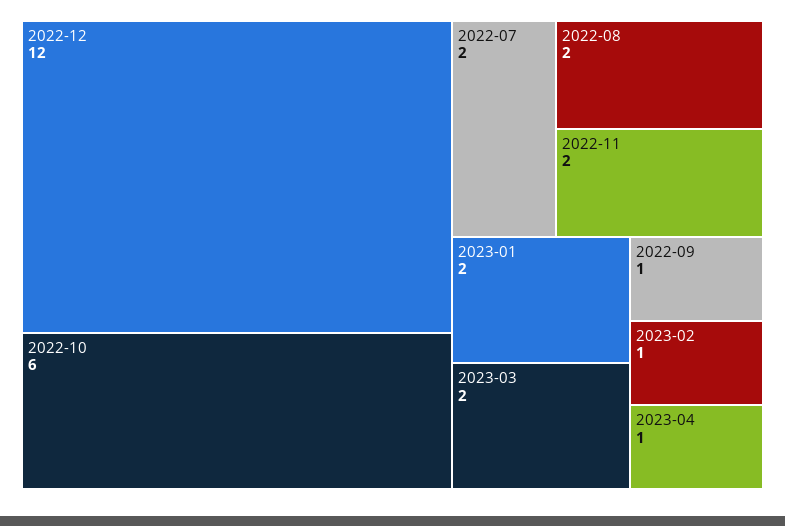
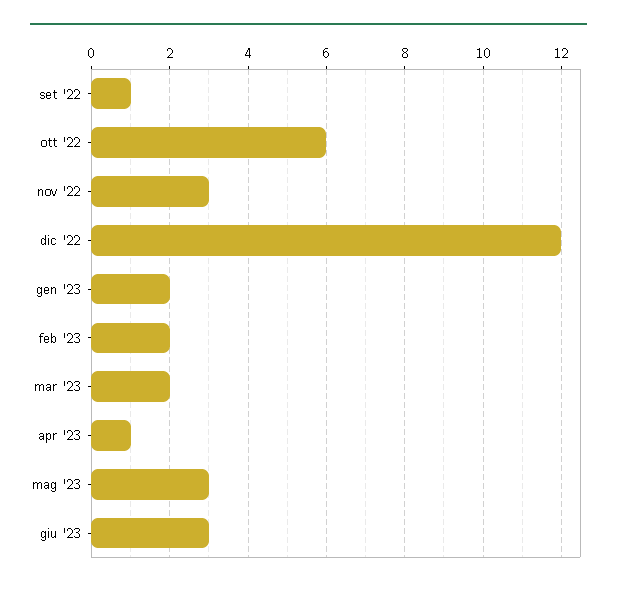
2022-07: 2 -> none
2022-08: 2 -> none
2022-11: 2 -> 3
2023-02: 1 -> 2
mag '23: none -> 3
giu '23: none -> 3

